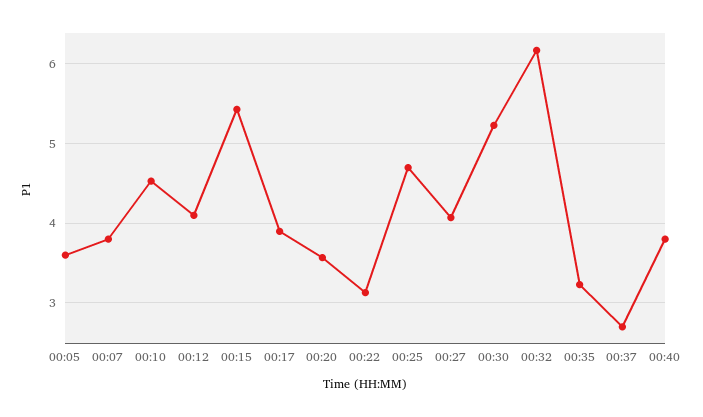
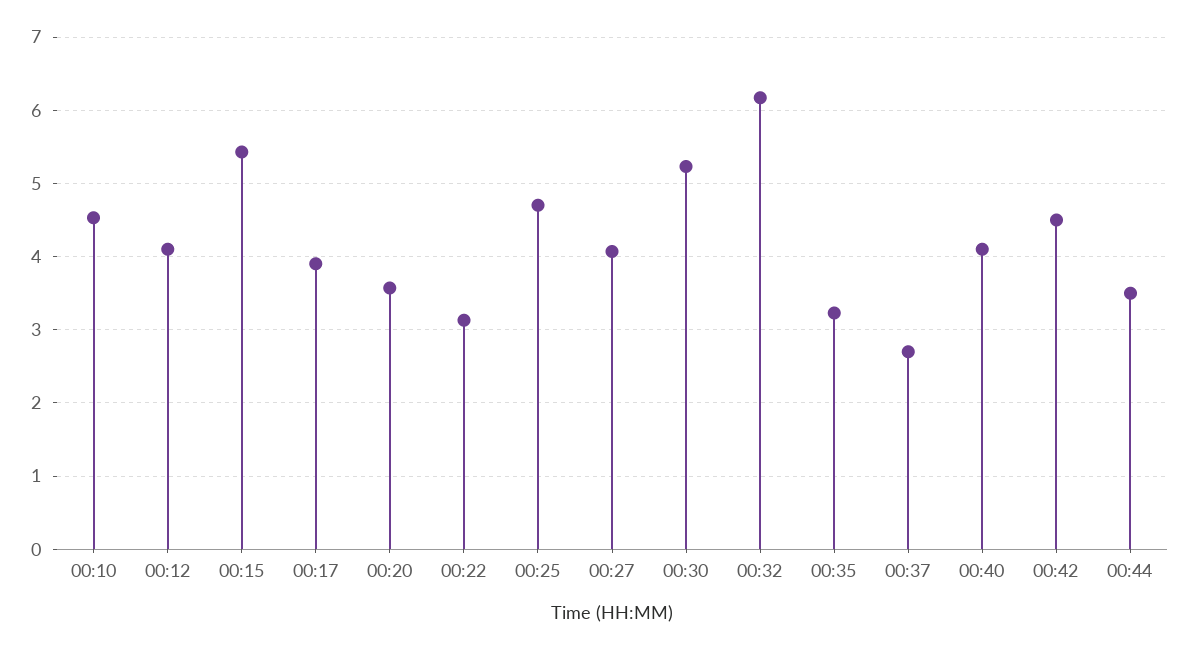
00:05: 3.6 -> none
00:07: 3.8 -> none
00:40: 3.8 -> 4.1
00:42: none -> 4.5
00:44: none -> 3.5

